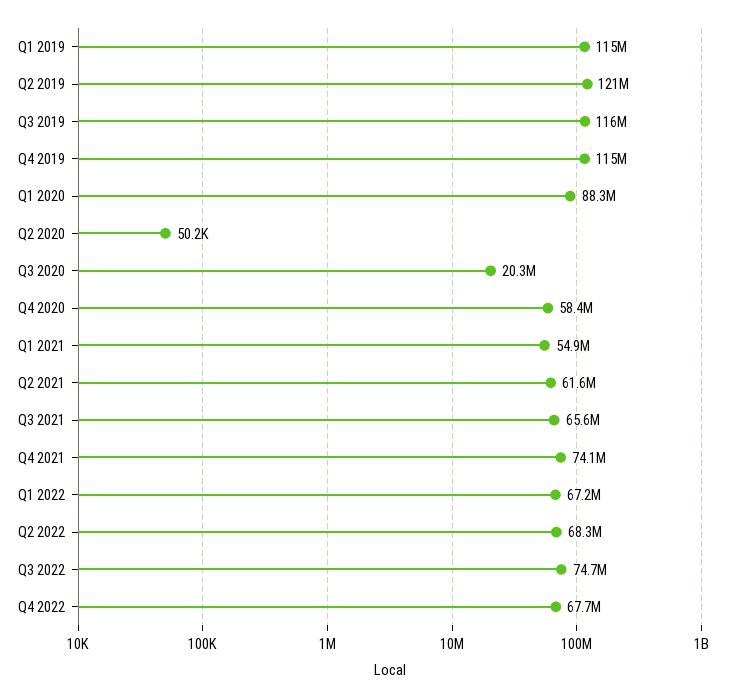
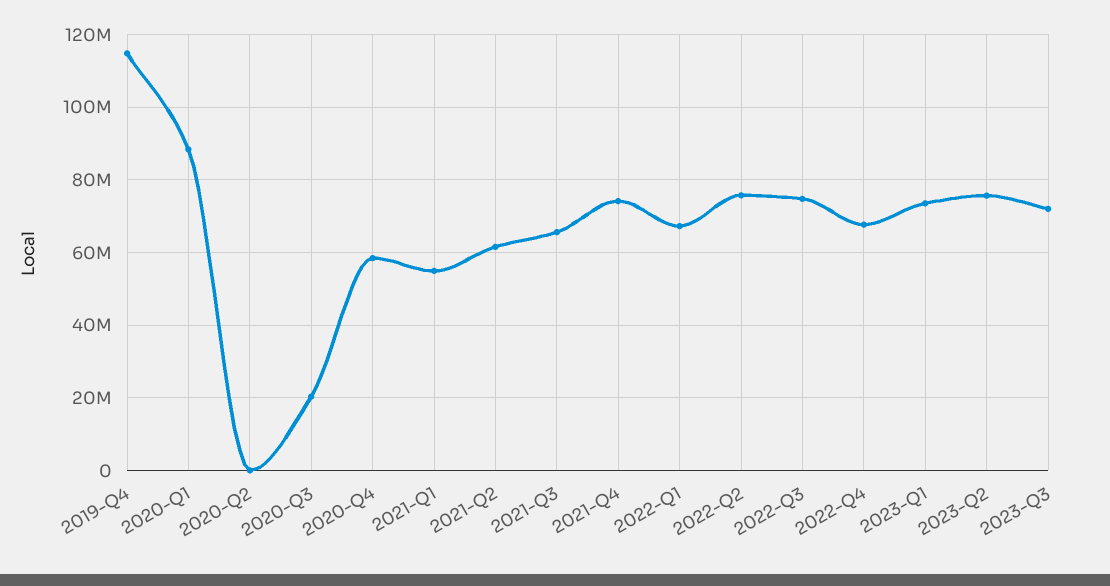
Q1 2019: 115000000 -> none
Q2 2019: 121000000 -> none
Q3 2019: 116000000 -> none
Q2 2022: 68300000 -> 76000000
2023-Q1: none -> 74000000
2023-Q2: none -> 76000000
2023-Q3: none -> 72000000

